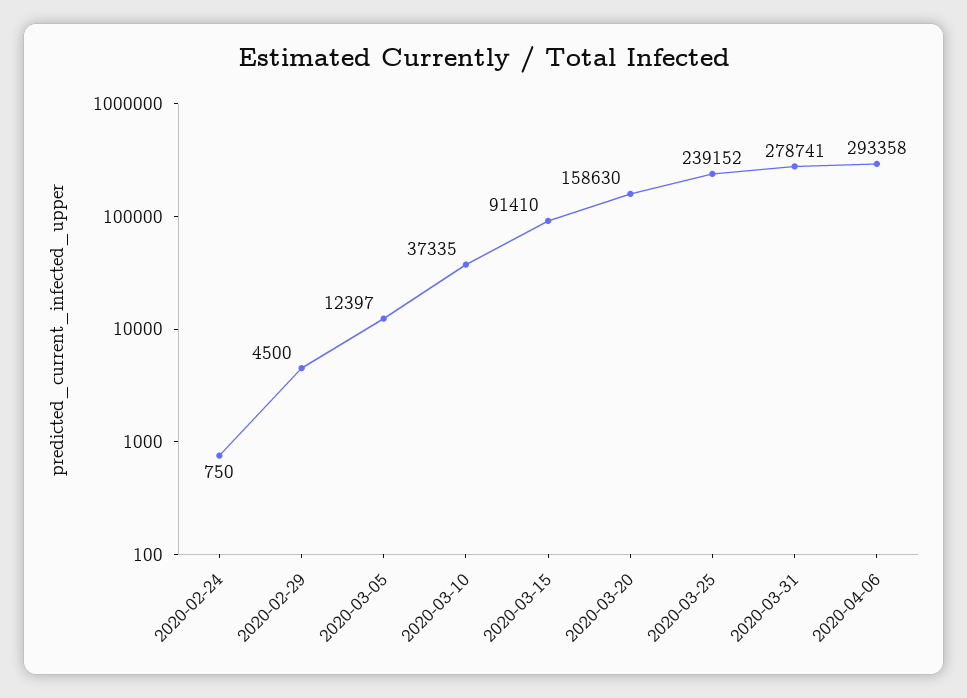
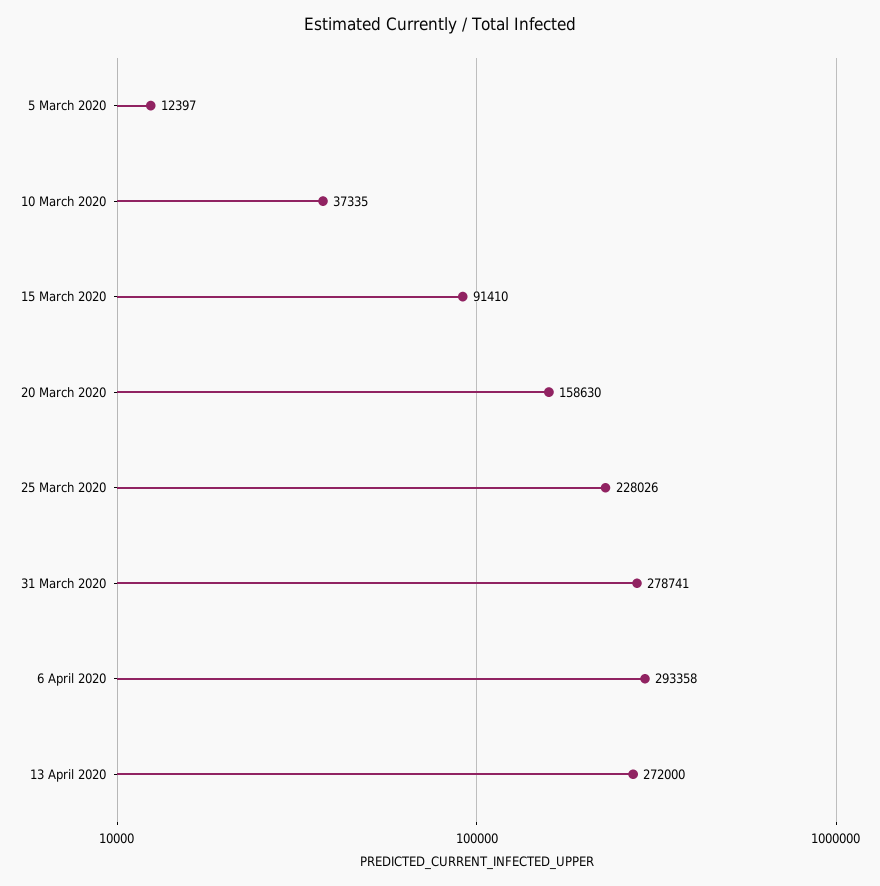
2020-02-24: 750 -> none
2020-02-29: 4500 -> none
2020-03-25: 239152 -> 228026
13 April 2020: none -> 272000

